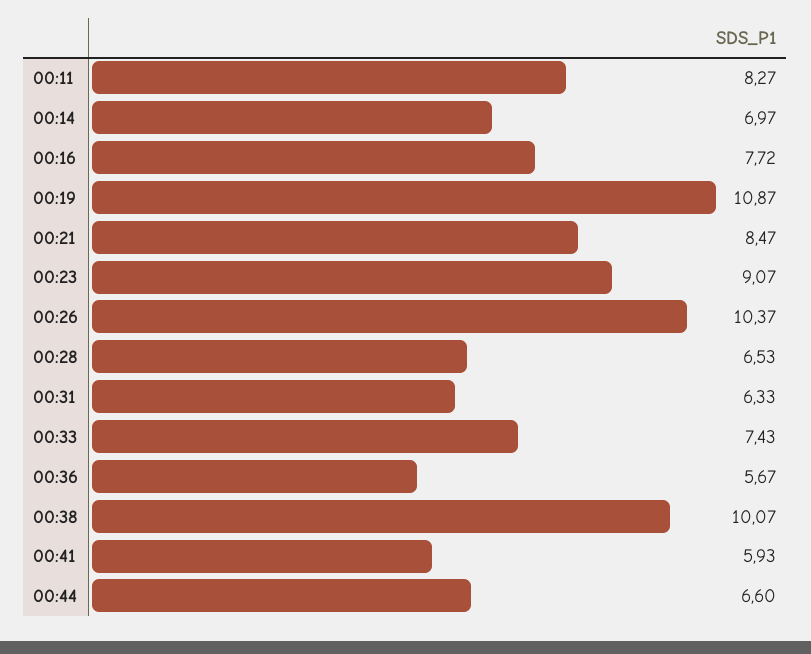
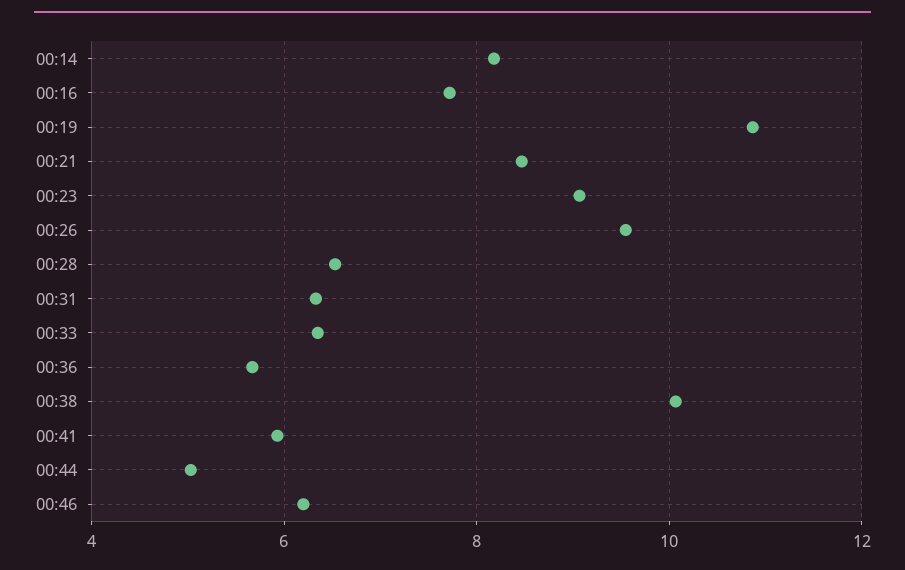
00:11: 8.27 -> none
00:14: 6.97 -> 8.2
00:26: 10.37 -> 9.6
00:33: 7.43 -> 6.4
00:44: 6.6 -> 5
00:46: none -> 6.2

